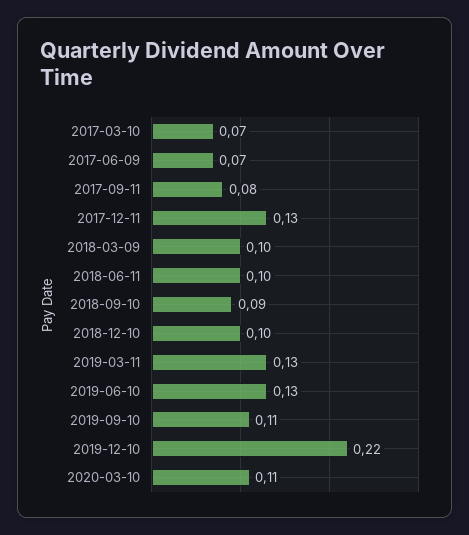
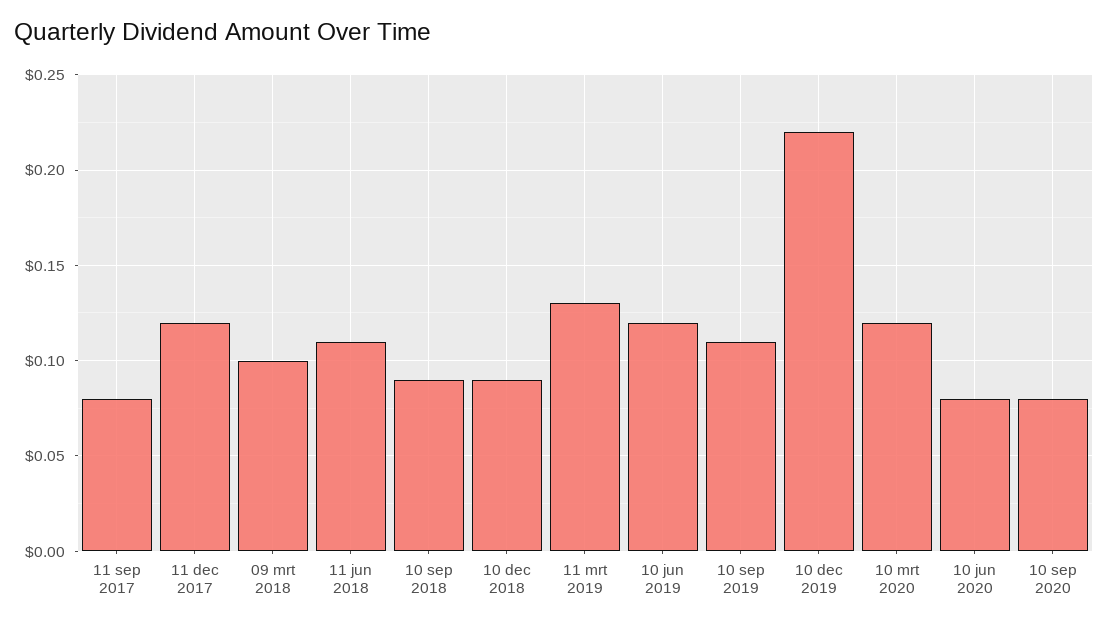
2017-03-10: 0.07 -> none
2017-06-09: 0.07 -> none
2017-12-11: 0.13 -> 0.12
2018-06-11: 0.1 -> 0.11
2018-12-10: 0.1 -> 0.09
2019-06-10: 0.13 -> 0.12
2020-03-10: 0.11 -> 0.12
10 jun 2020: none -> 0.08
10 sep 2020: none -> 0.08

